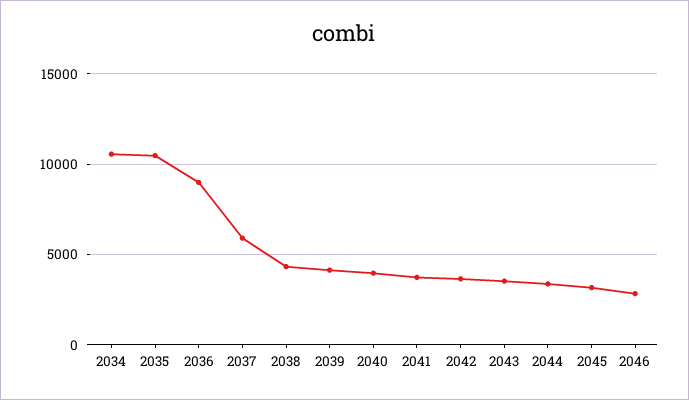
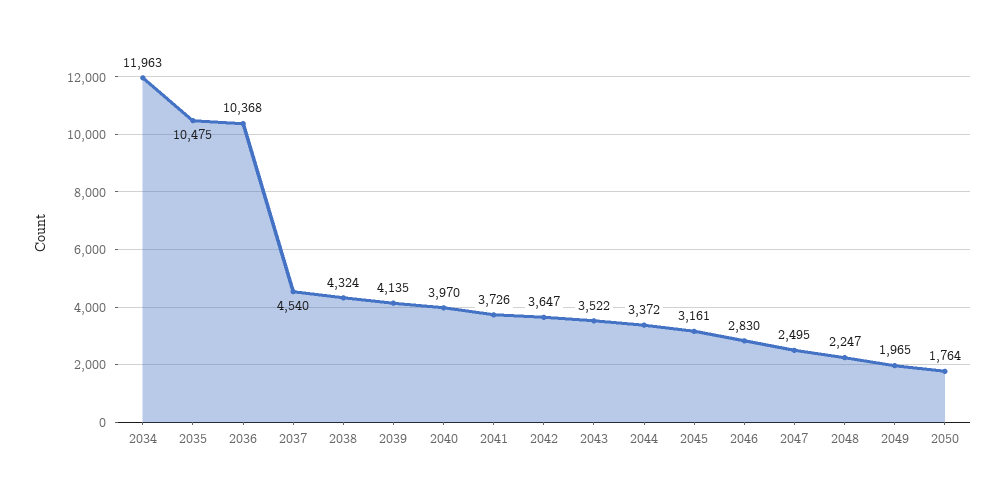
2034: 10500 -> 11963
2036: 9000 -> 10368
2037: 6000 -> 4540
2047: none -> 2495
2048: none -> 2247
2049: none -> 1965
2050: none -> 1764

